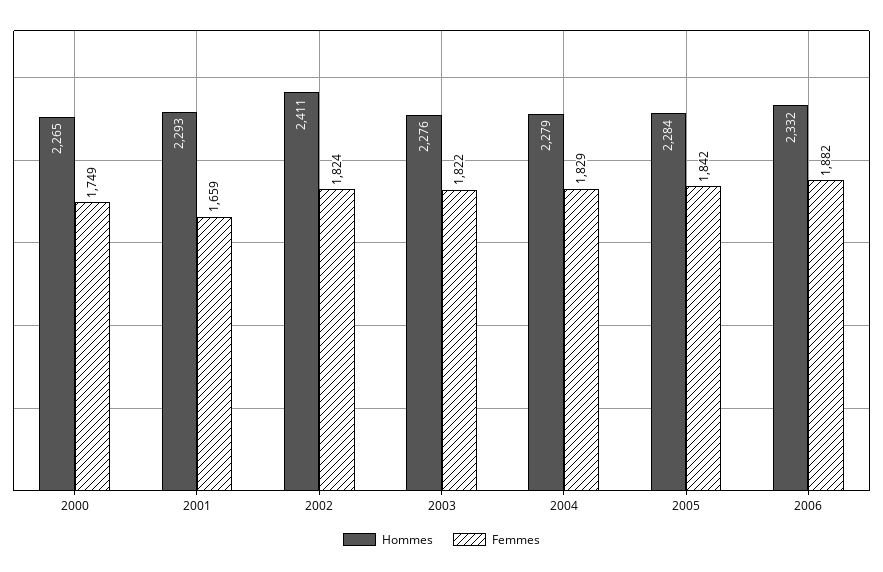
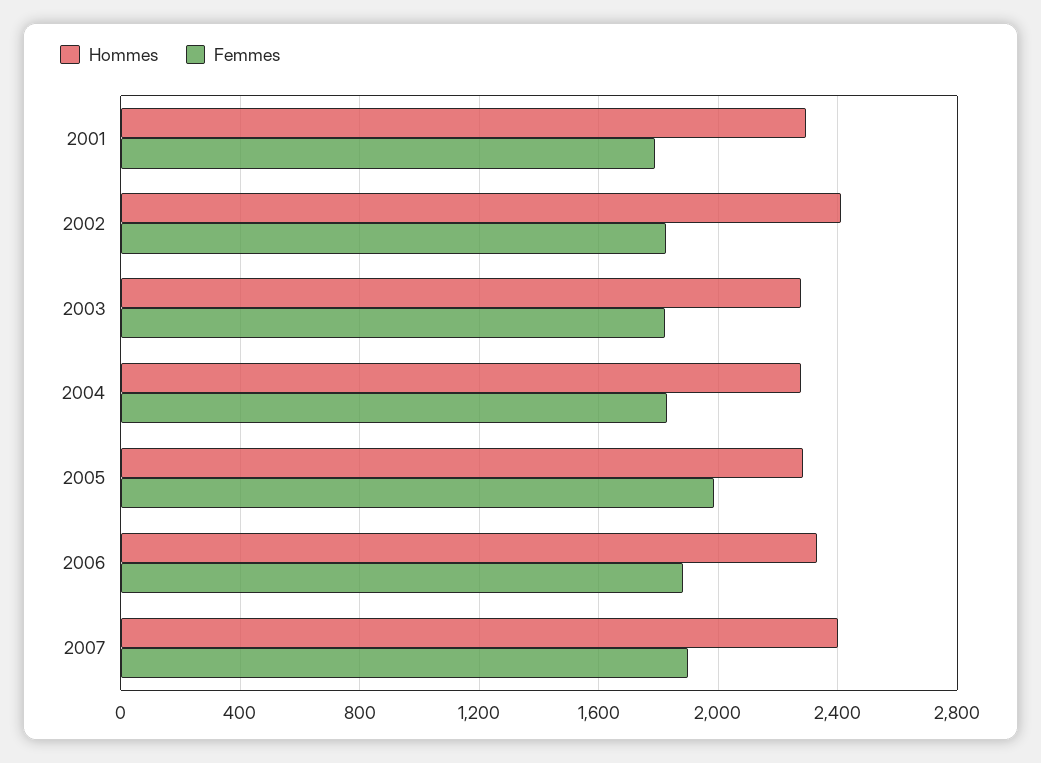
Hommes, 2000: 2265 -> none
Femmes, 2000: 1749 -> none
Femmes, 2001: 1659 -> 1800
Femmes, 2005: 1842 -> 2000
Hommes, 2007: none -> 2400
Femmes, 2007: none -> 1900

